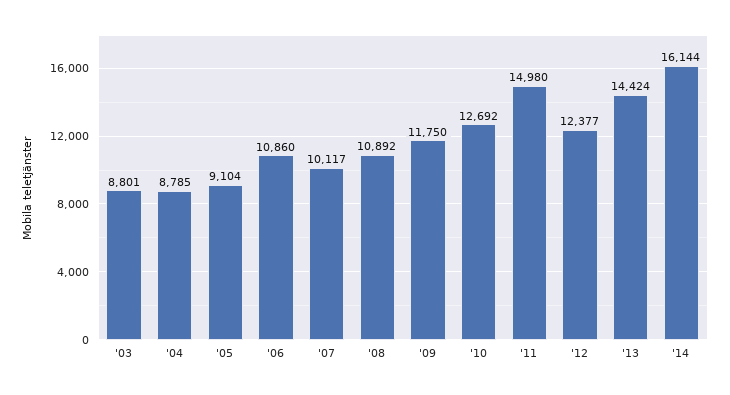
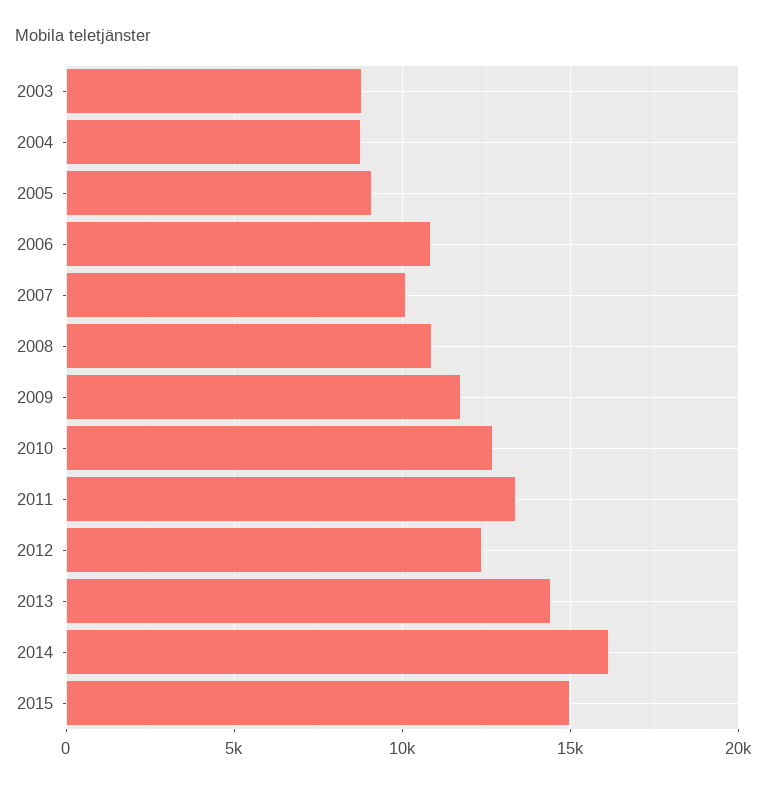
'11: 14980 -> 13500
2015: none -> 15000

